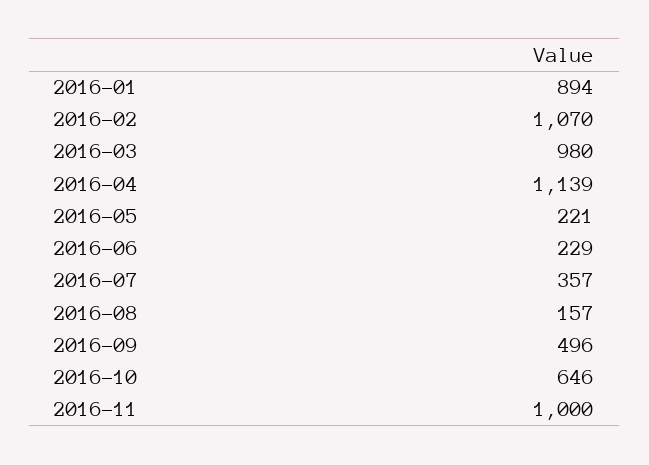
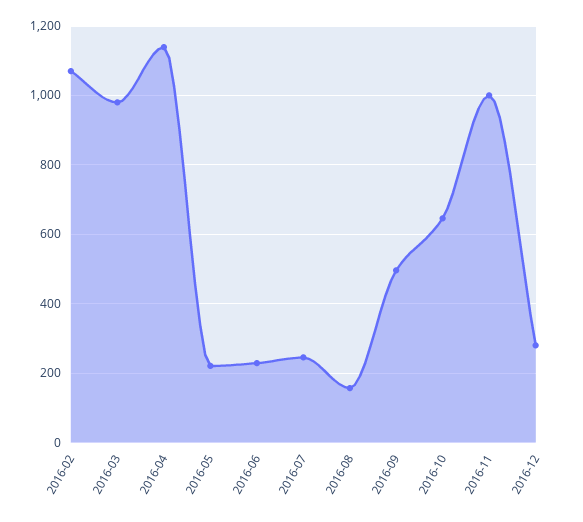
2016-01: 894 -> none
2016-07: 357 -> 240
2016-12: none -> 280

